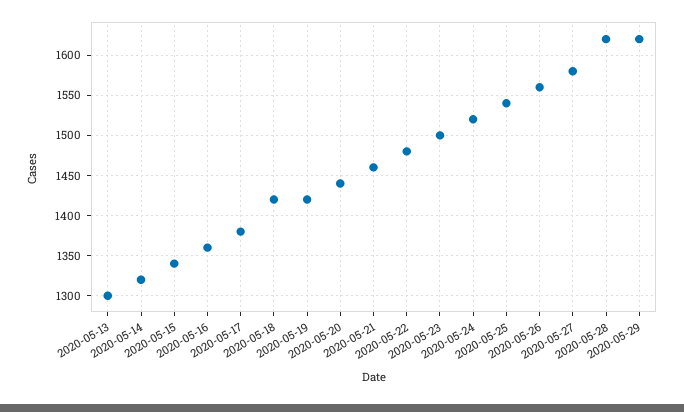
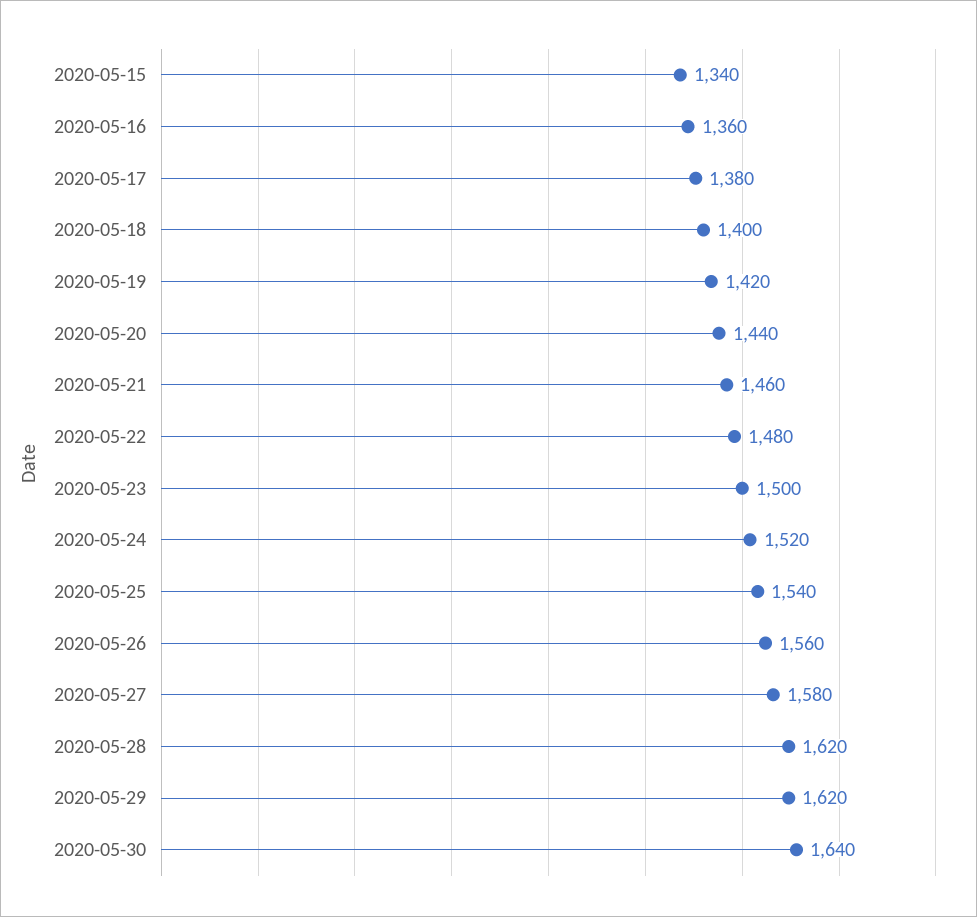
2020-05-13: 1300 -> none
2020-05-14: 1320 -> none
2020-05-18: 1420 -> 1400
2020-05-30: none -> 1640

